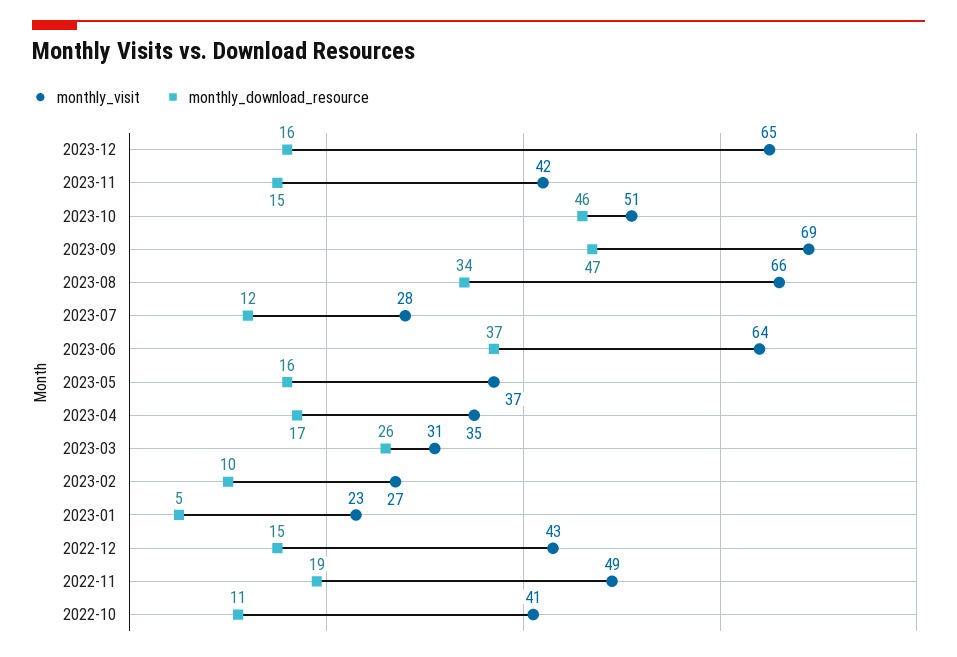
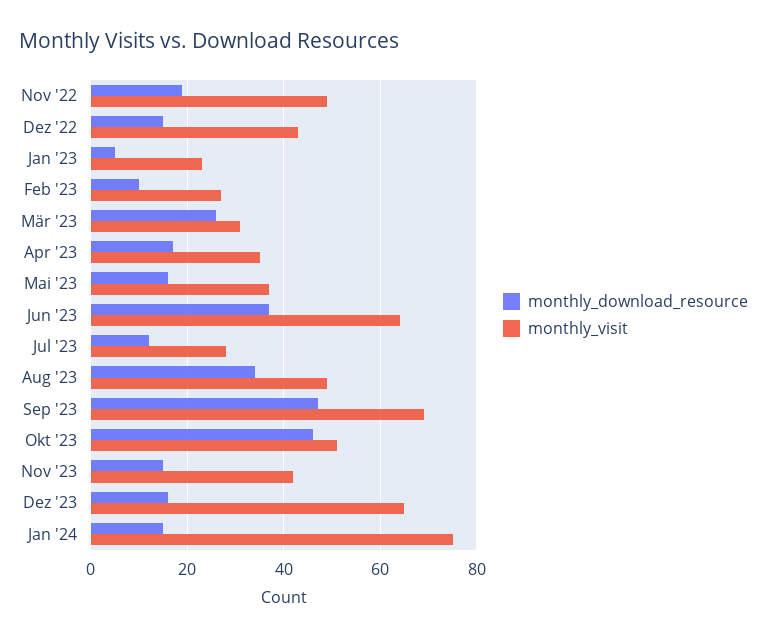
monthly_visit, 2023-08: 66 -> 50
monthly_visit, 2022-10: 41 -> none
monthly_download_resource, 2022-10: 11 -> none
monthly_download_resource, Jan '24: none -> 15
monthly_visit, Jan '24: none -> 75

